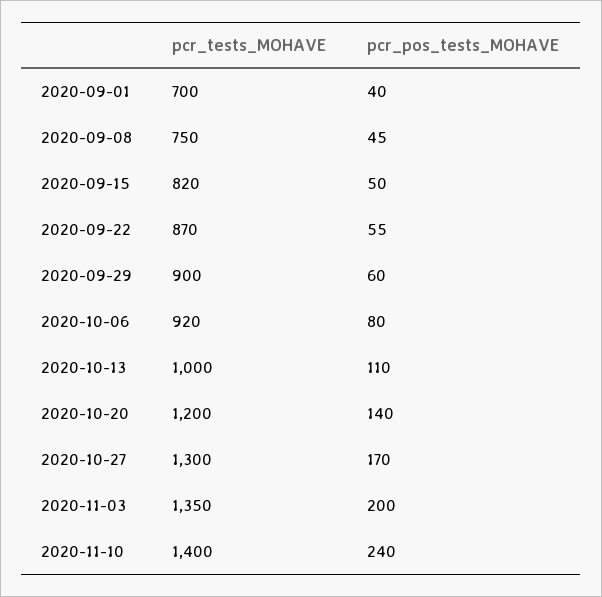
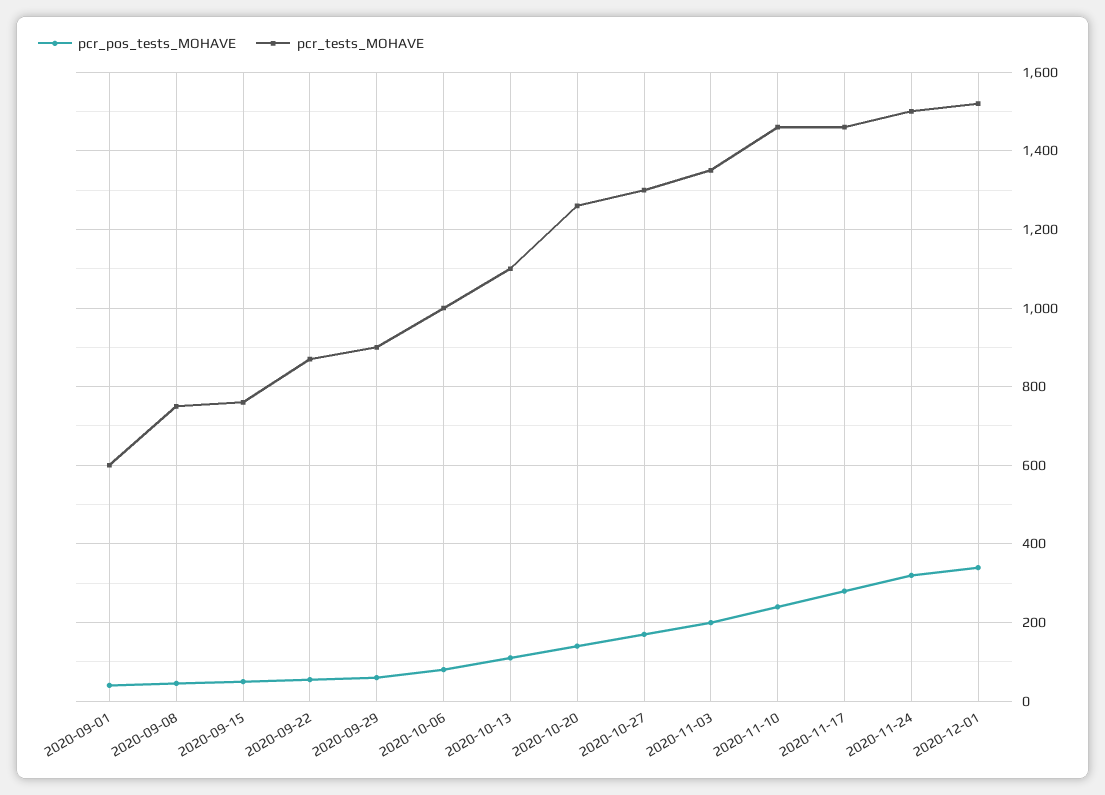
pcr_tests_MOHAVE, 2020-09-01: 700 -> 600
pcr_tests_MOHAVE, 2020-09-15: 820 -> 760
pcr_tests_MOHAVE, 2020-10-06: 920 -> 1000
pcr_tests_MOHAVE, 2020-10-13: 1000 -> 1100
pcr_tests_MOHAVE, 2020-10-20: 1200 -> 1260
pcr_tests_MOHAVE, 2020-11-10: 1400 -> 1460
pcr_pos_tests_MOHAVE, 2020-11-17: none -> 280
pcr_tests_MOHAVE, 2020-11-17: none -> 1460
pcr_pos_tests_MOHAVE, 2020-11-24: none -> 320
pcr_tests_MOHAVE, 2020-11-24: none -> 1500
pcr_pos_tests_MOHAVE, 2020-12-01: none -> 340
pcr_tests_MOHAVE, 2020-12-01: none -> 1520

